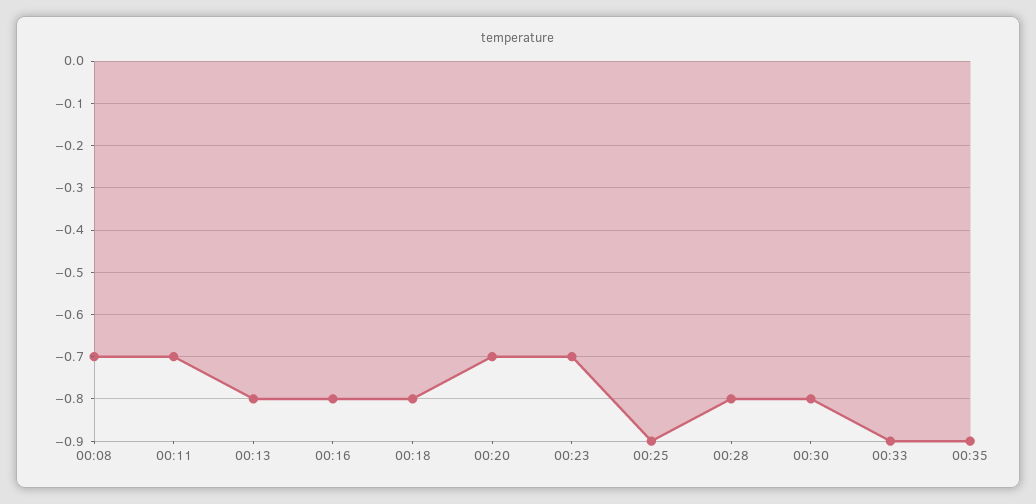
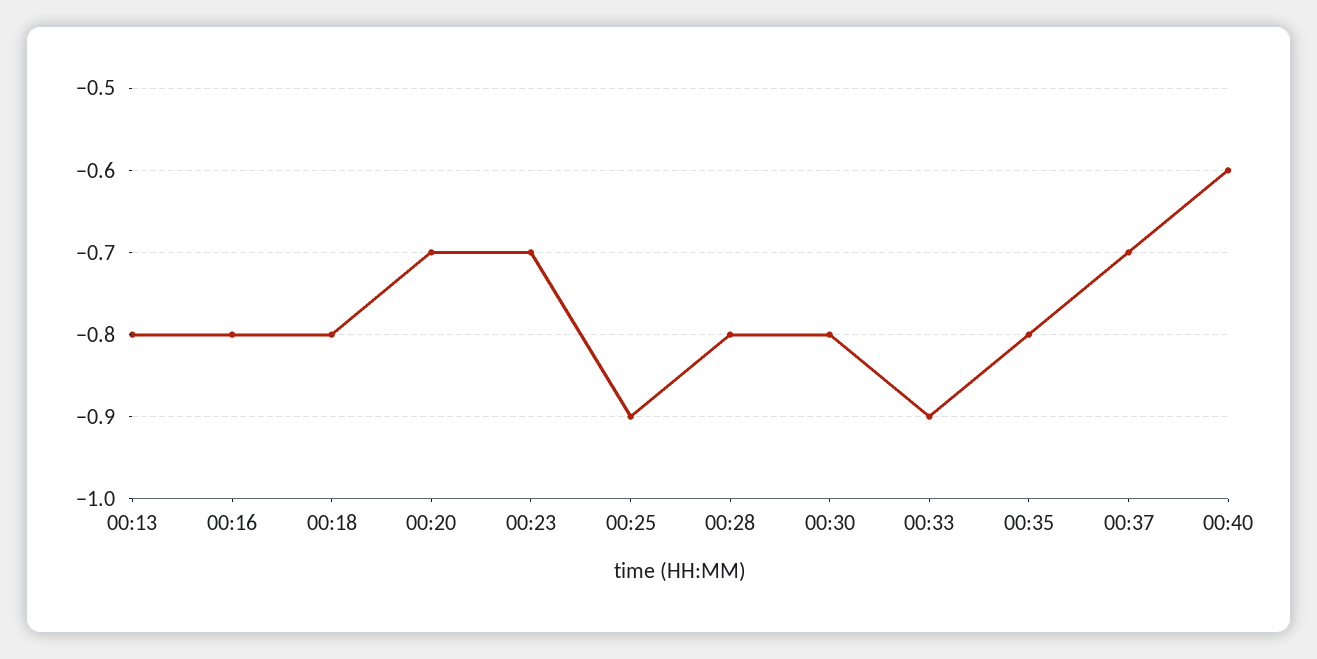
00:08: -0.7 -> none
00:11: -0.7 -> none
00:35: -0.9 -> -0.8
00:37: none -> -0.7
00:40: none -> -0.6

